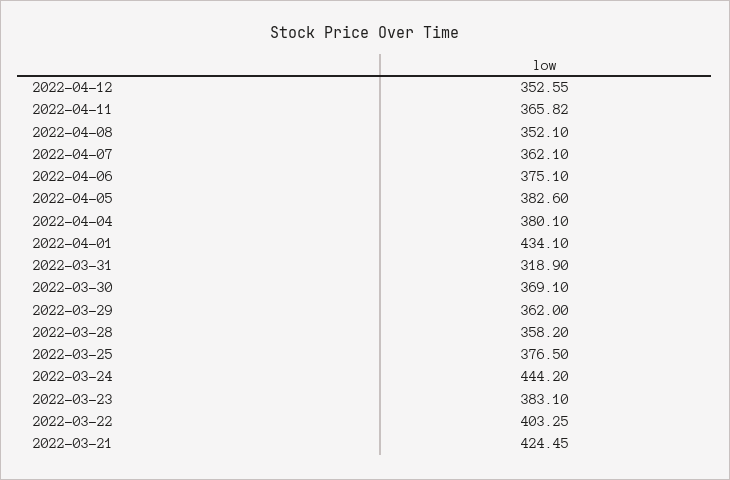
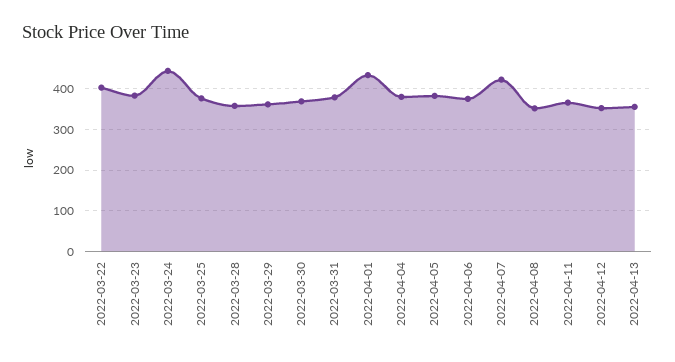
2022-04-07: 362.1 -> 420
2022-03-31: 318.9 -> 380
2022-03-21: 424.45 -> none
2022-04-13: none -> 360

